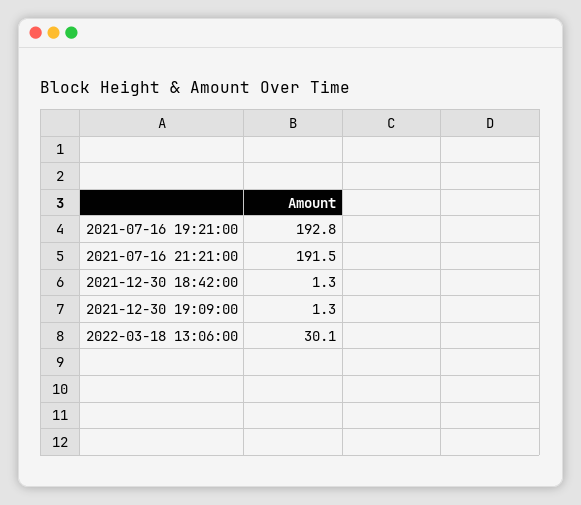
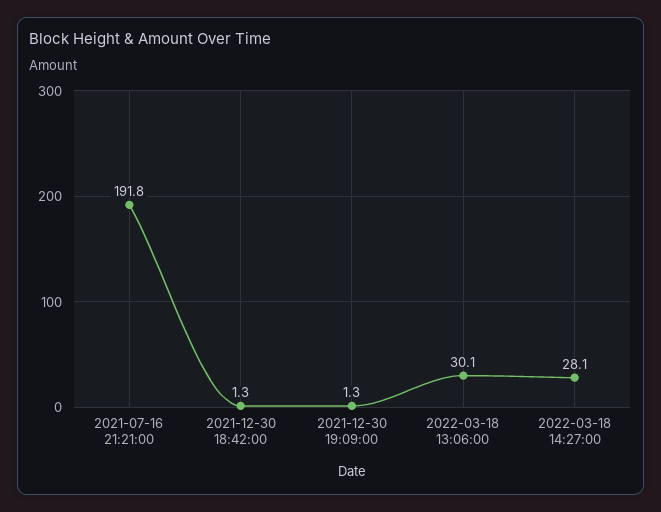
2021-07-16 19:21:00: 192.8 -> none
2021-07-16 21:21:00: 191.5 -> 191.8
2022-03-18 14:27:00: none -> 28.1

